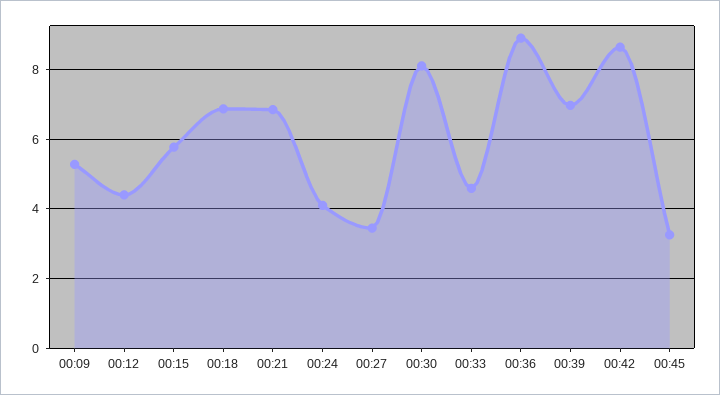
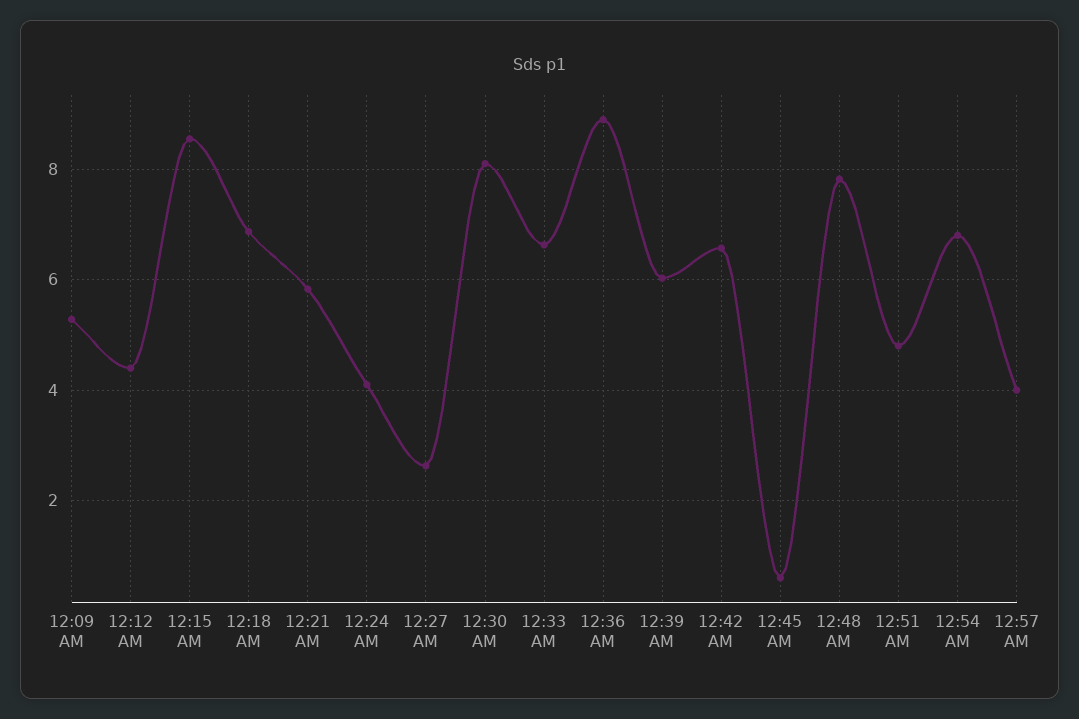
00:15: 5.8 -> 8.6
00:21: 6.8 -> 5.8
00:27: 3.4 -> 2.6
00:33: 4.6 -> 6.6
00:39: 7 -> 6
00:42: 8.6 -> 6.6
00:45: 3.2 -> 0.6
12:48 AM: none -> 7.8
12:51 AM: none -> 4.8
12:54 AM: none -> 6.8
12:57 AM: none -> 4

